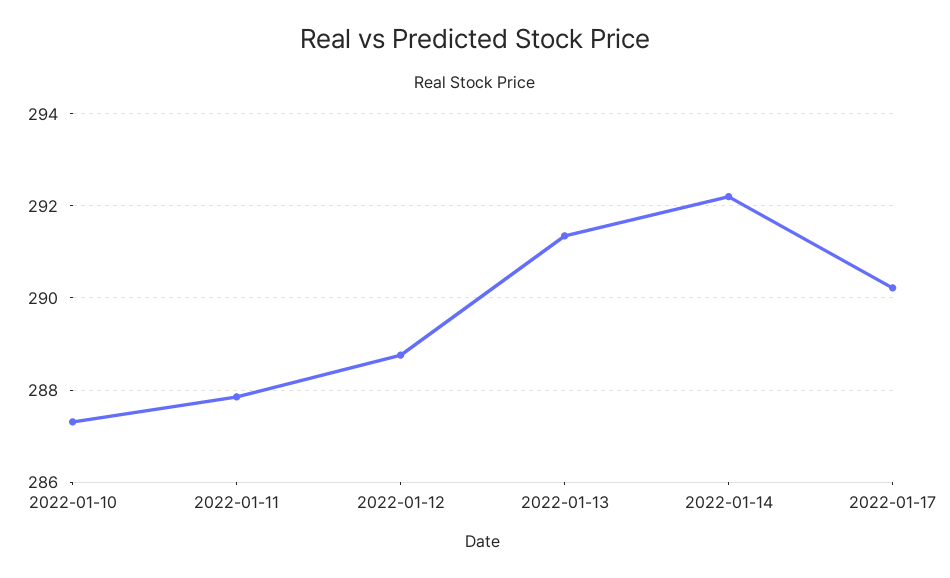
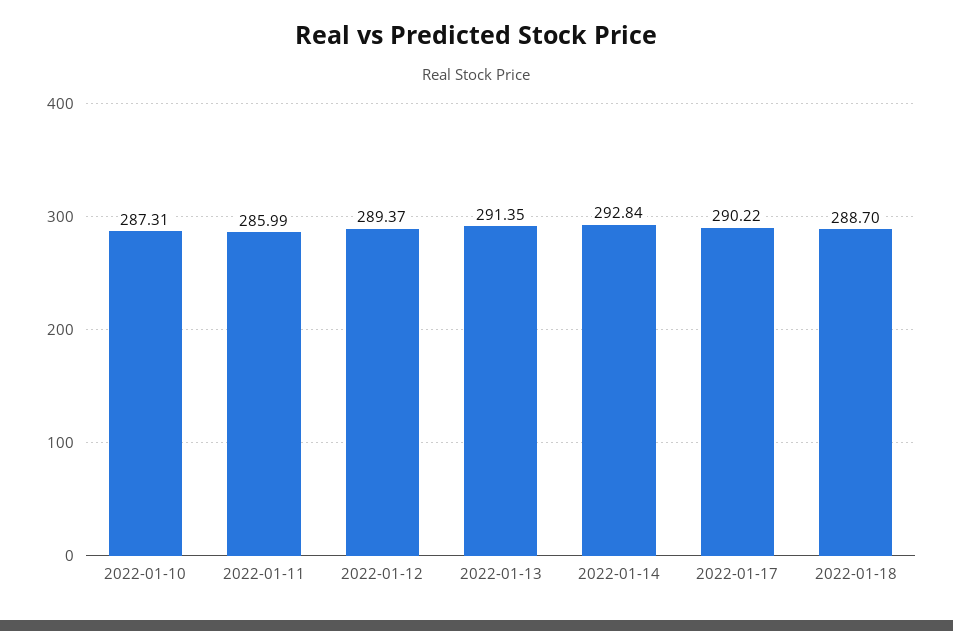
2022-01-11: 287.8 -> 285.99
2022-01-12: 288.8 -> 289.37
2022-01-14: 292.2 -> 292.84
2022-01-18: none -> 288.7

